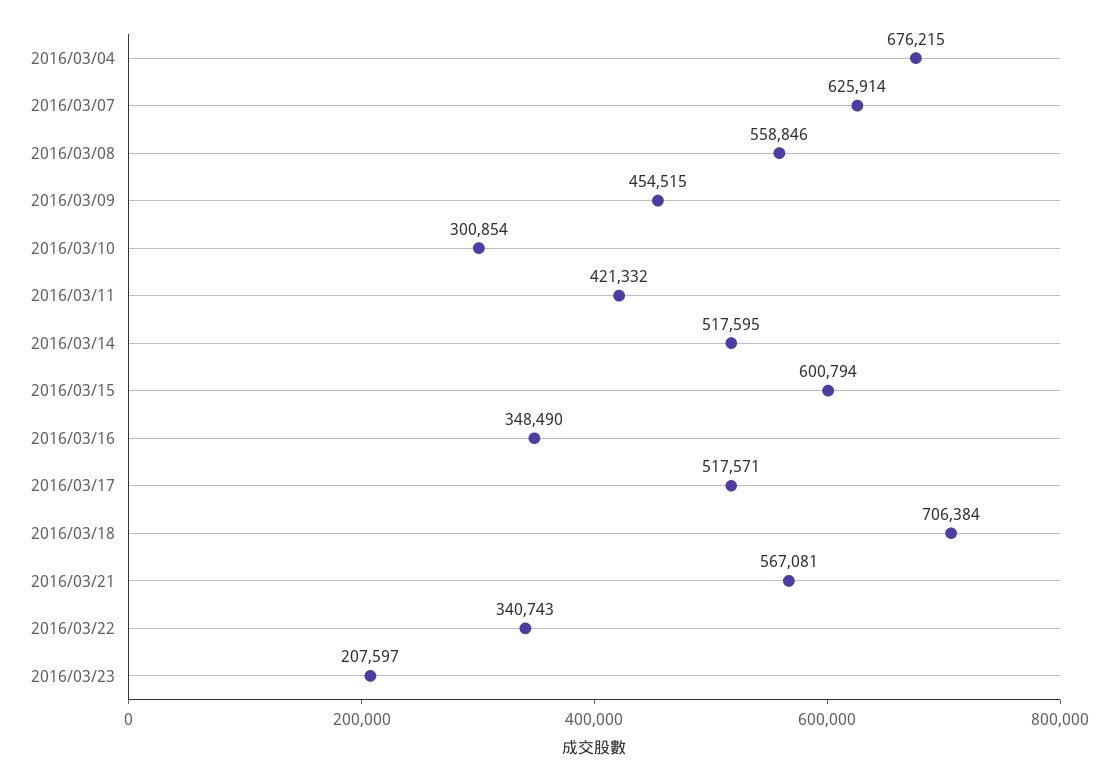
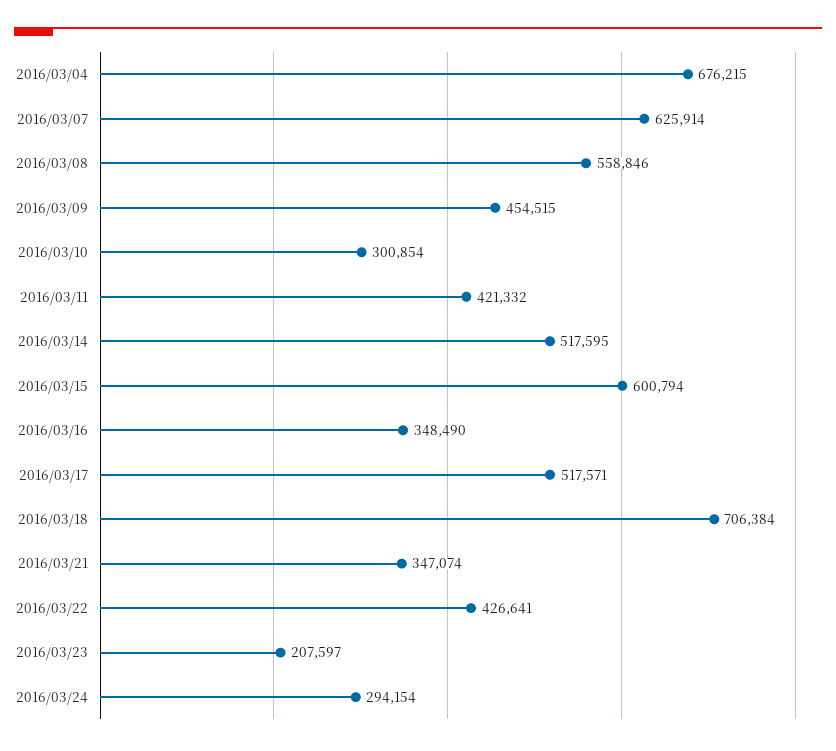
2016/03/21: 567081 -> 347074
2016/03/22: 340743 -> 426641
2016/03/24: none -> 294154

